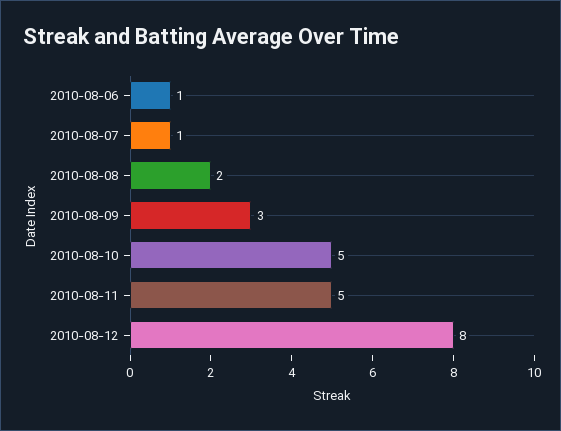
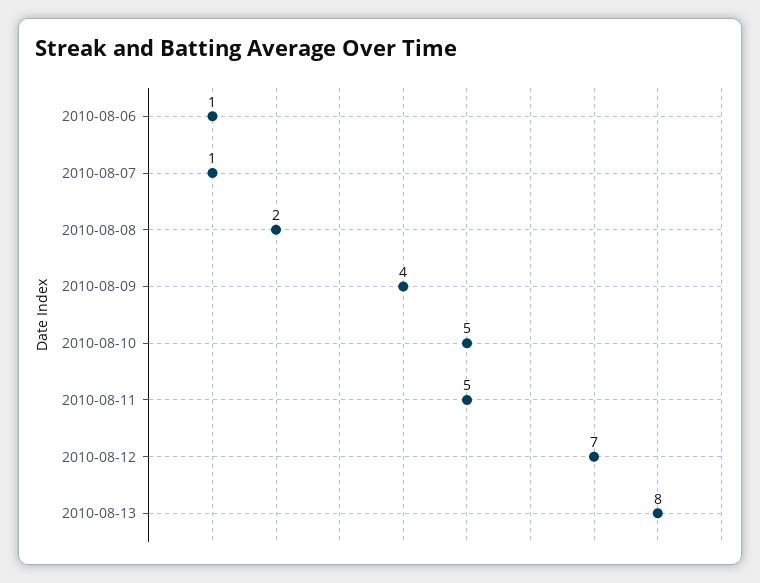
2010-08-09: 3 -> 4
2010-08-12: 8 -> 7
2010-08-13: none -> 8

